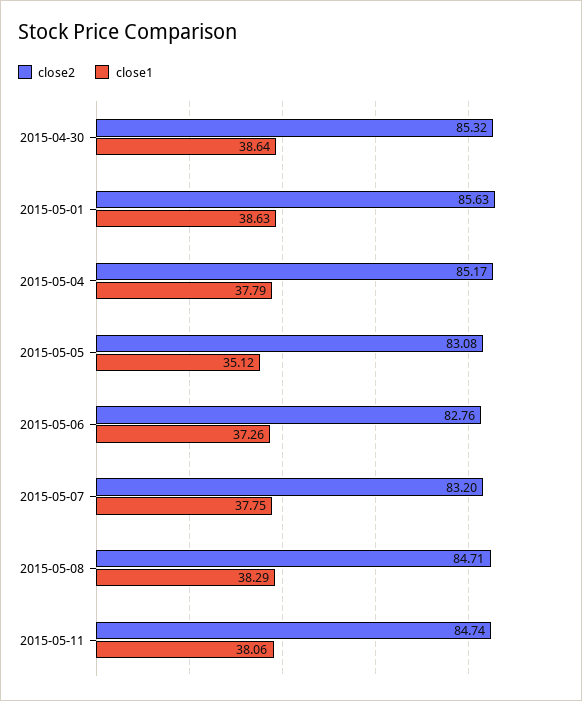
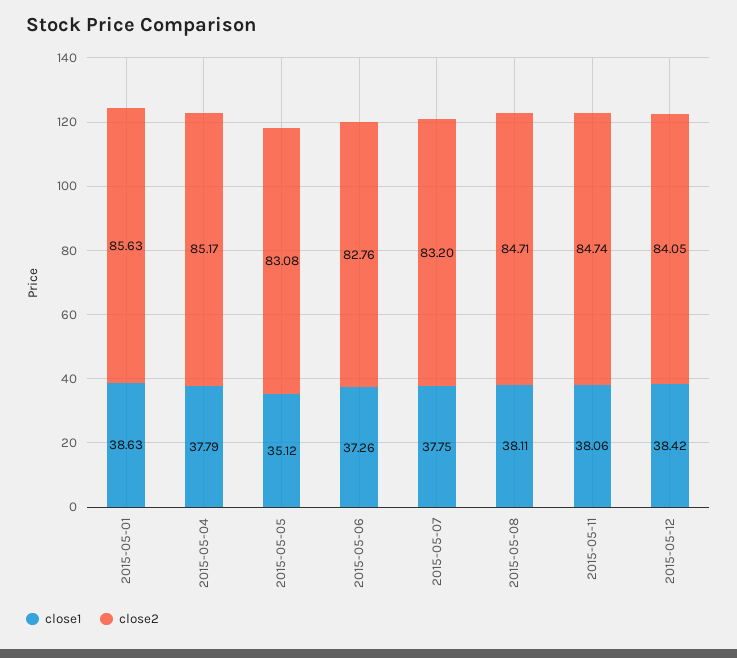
close2, 2015-04-30: 85.32 -> none
close1, 2015-04-30: 38.64 -> none
close1, 2015-05-08: 38.29 -> 38.11
close1, 2015-05-12: none -> 38.42
close2, 2015-05-12: none -> 84.05

